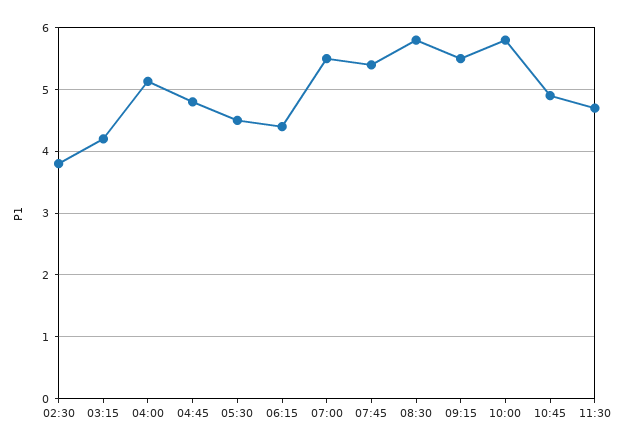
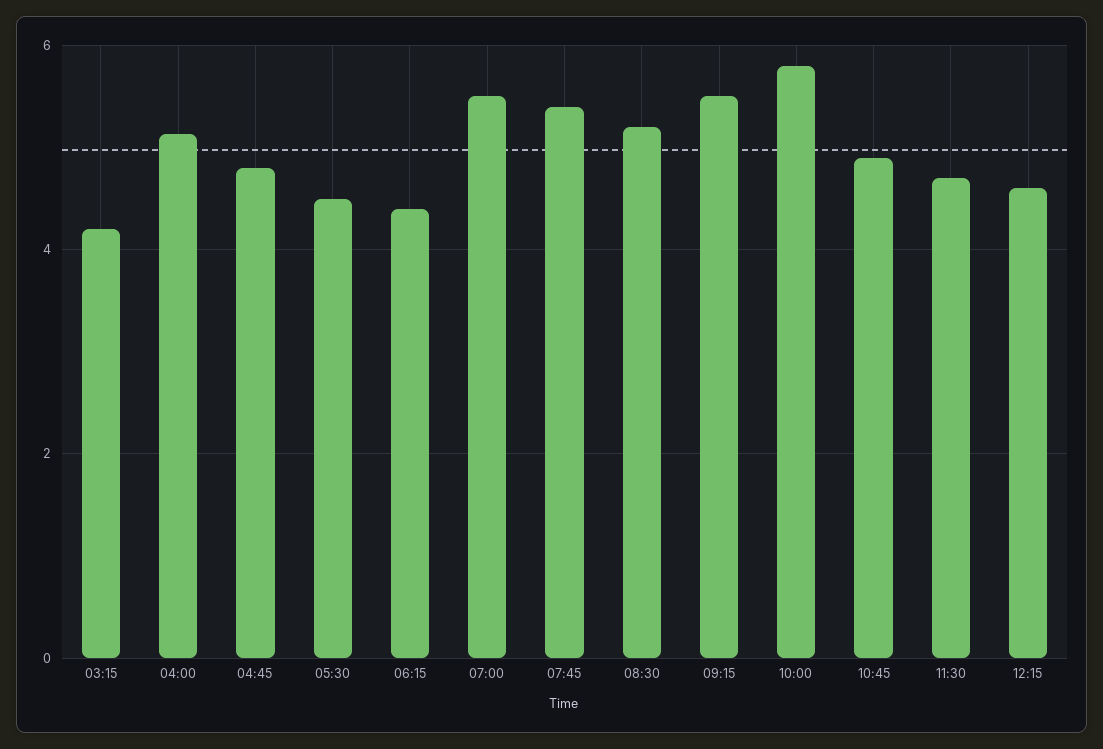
02:30: 3.8 -> none
08:30: 5.8 -> 5.2
12:15: none -> 4.6

